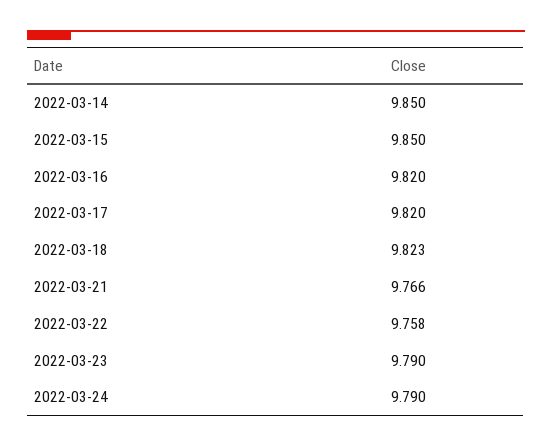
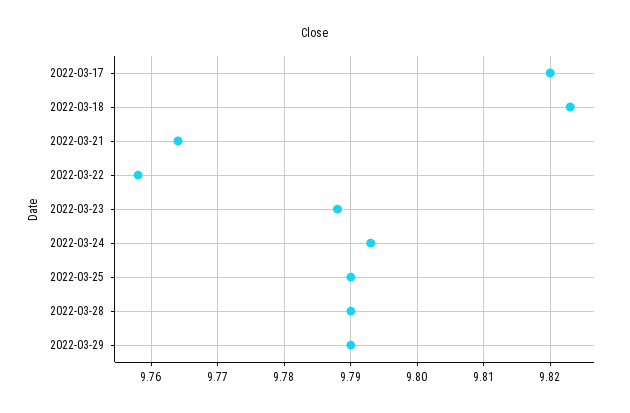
2022-03-14: 9.85 -> none
2022-03-15: 9.85 -> none
2022-03-16: 9.82 -> none
2022-03-21: 9.766 -> 9.764
2022-03-23: 9.79 -> 9.788
2022-03-24: 9.79 -> 9.793
2022-03-25: none -> 9.79
2022-03-28: none -> 9.79
2022-03-29: none -> 9.79

